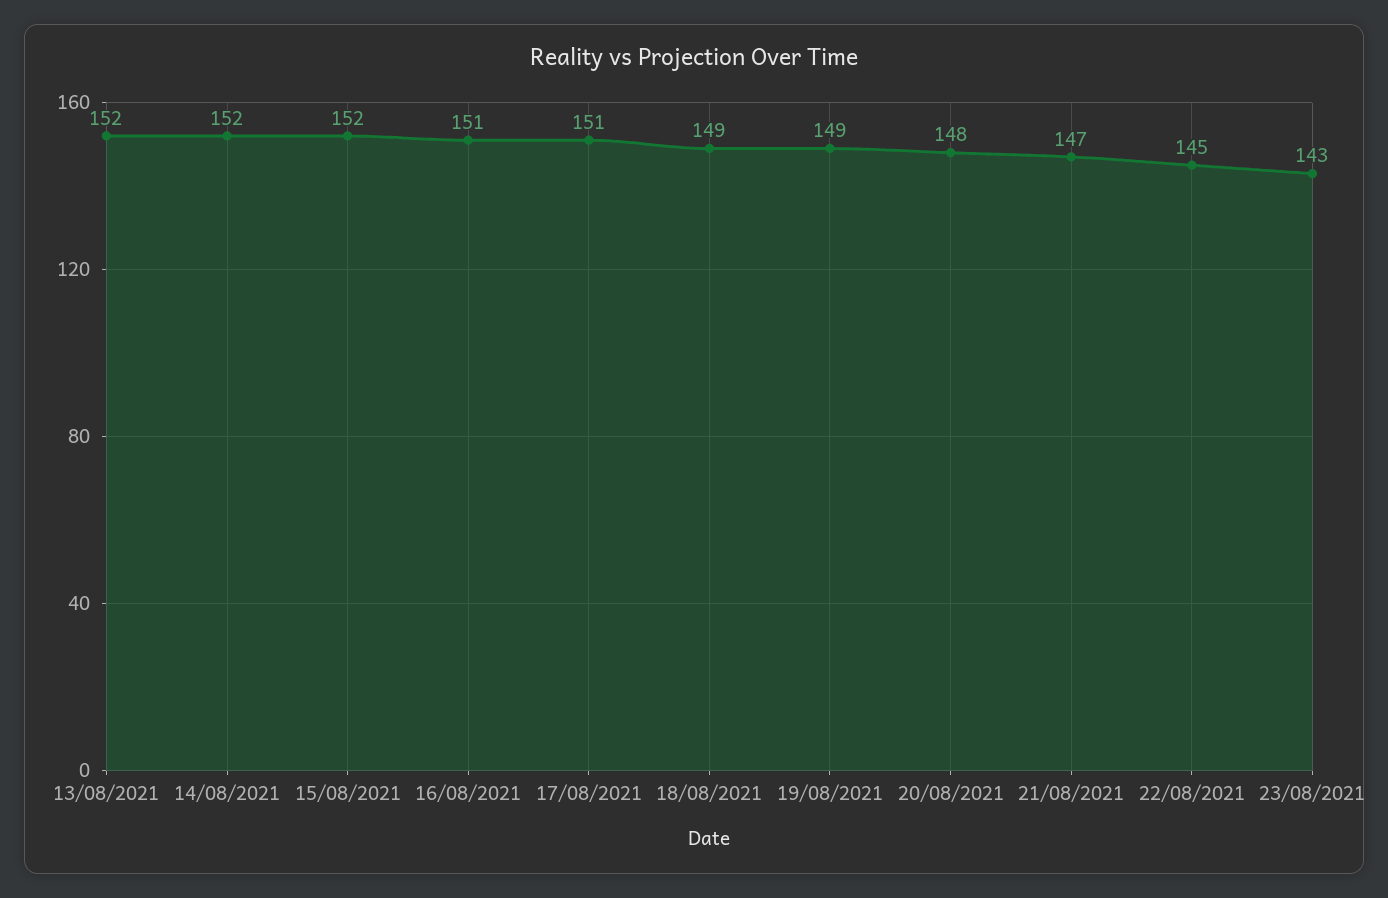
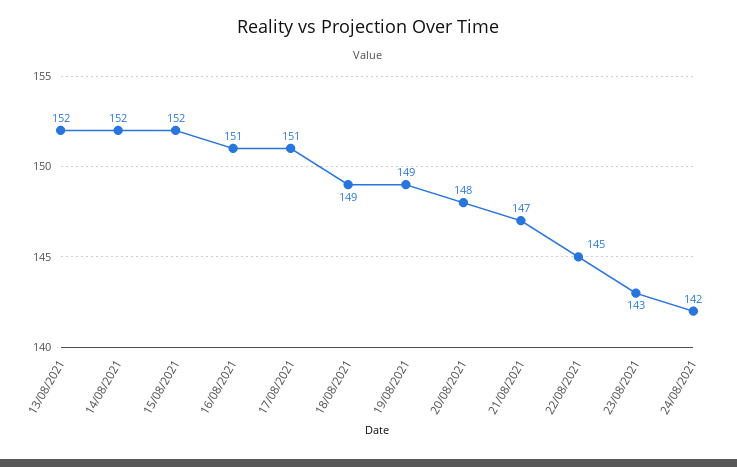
24/08/2021: none -> 142

